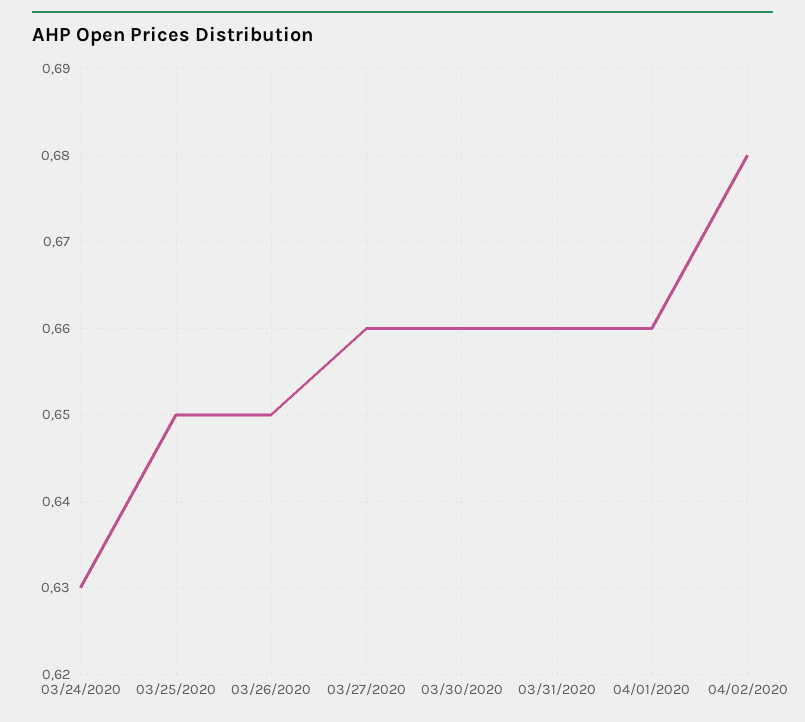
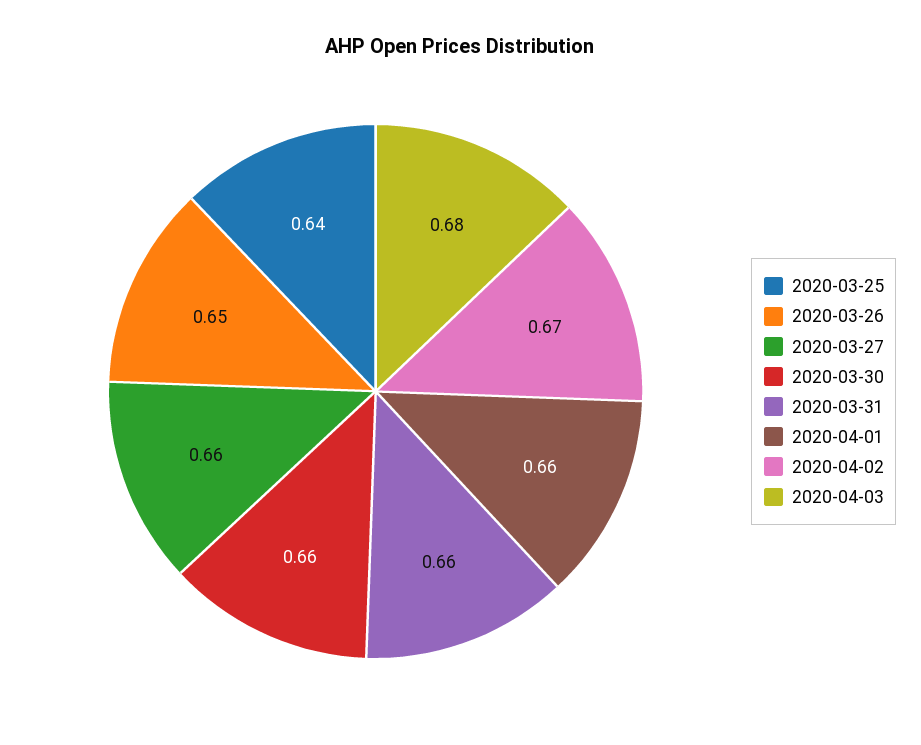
03/24/2020: 0.63 -> none
03/25/2020: 0.65 -> 0.64
04/02/2020: 0.68 -> 0.67
2020-04-03: none -> 0.68

